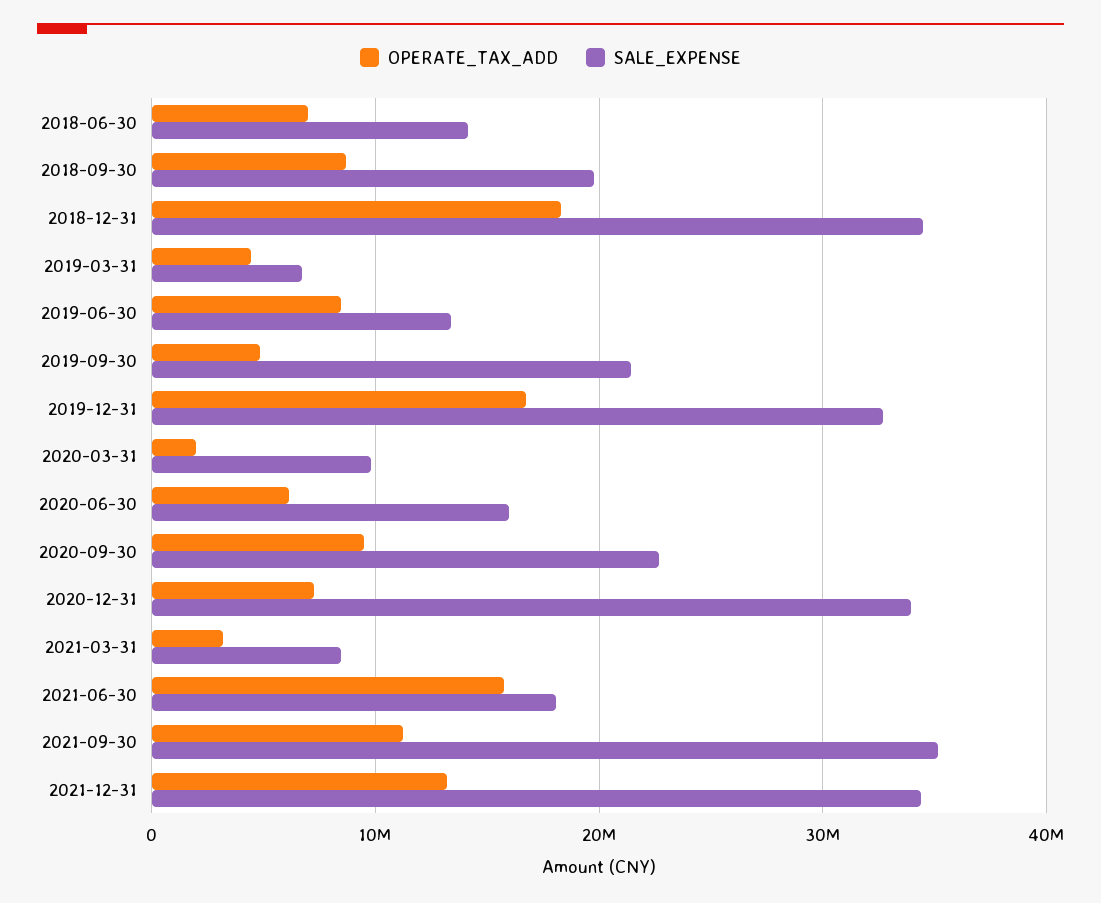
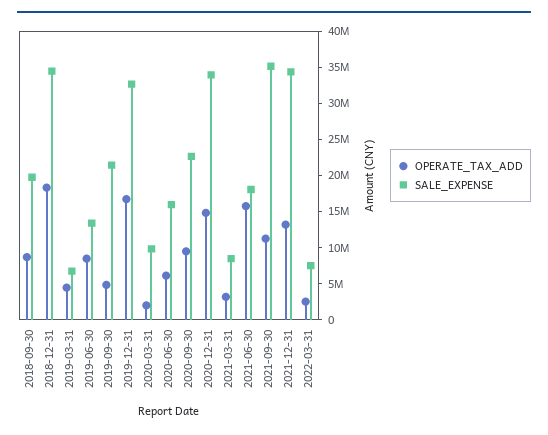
OPERATE_TAX_ADD, 2018-06-30: 7000000 -> none
SALE_EXPENSE, 2018-06-30: 14000000 -> none
OPERATE_TAX_ADD, 2020-12-31: 7000000 -> 15000000
OPERATE_TAX_ADD, 2022-03-31: none -> 2500000
SALE_EXPENSE, 2022-03-31: none -> 7500000

